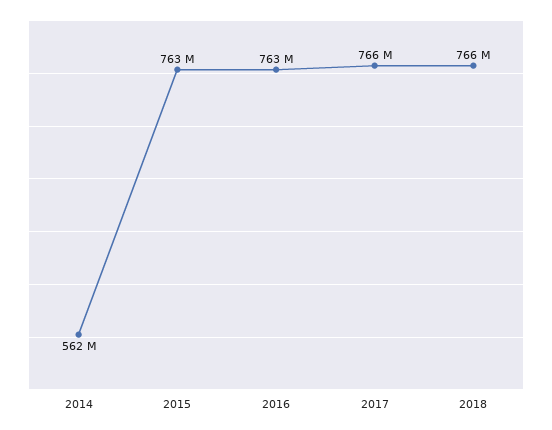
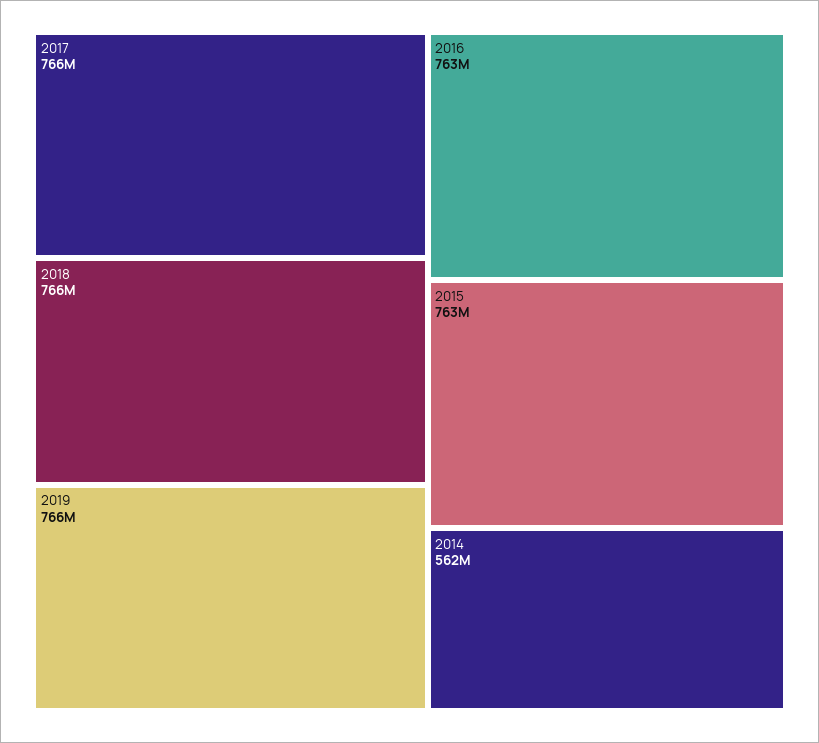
2019: none -> 766000000

